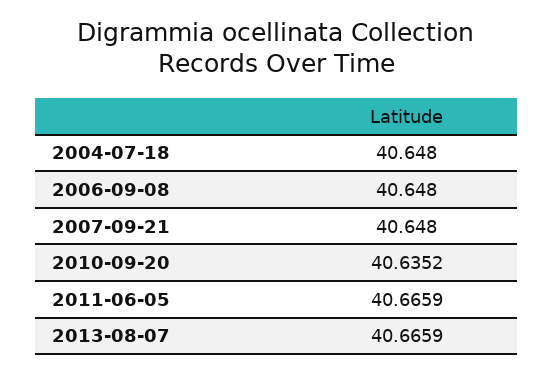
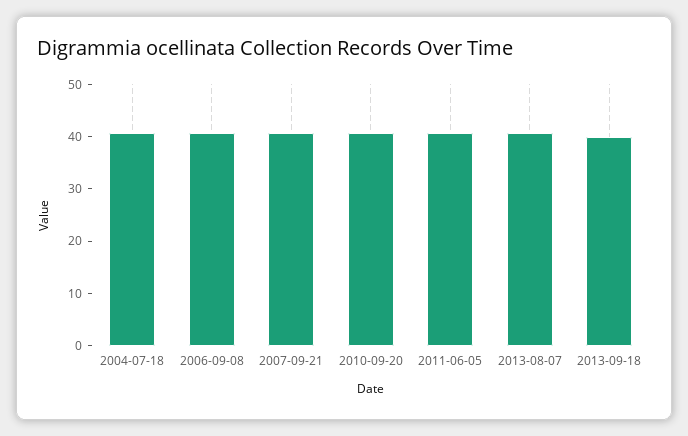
2013-09-18: none -> 40

